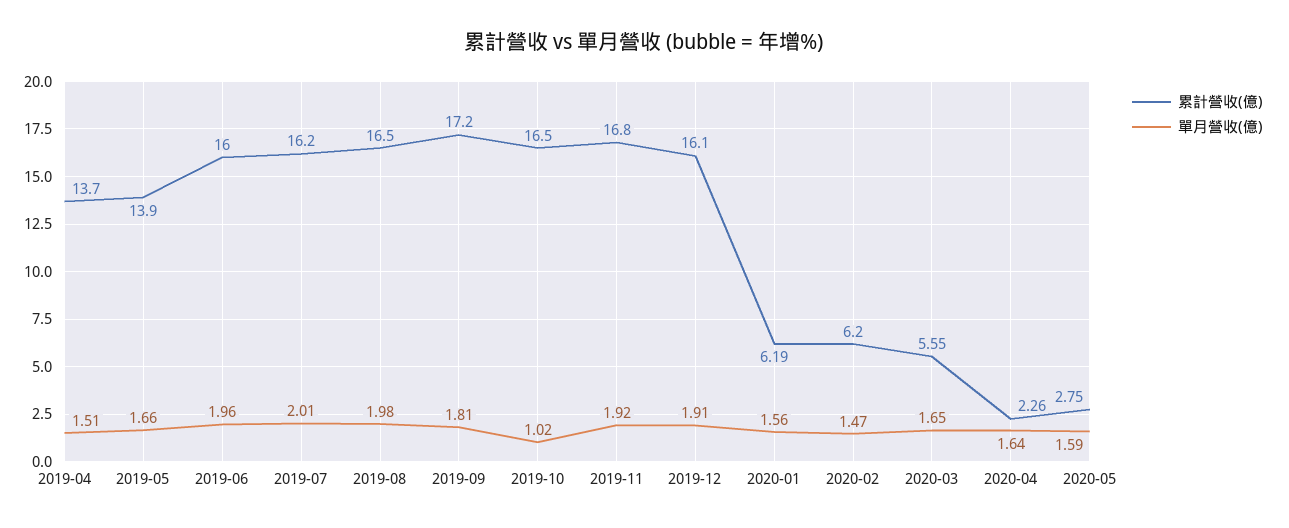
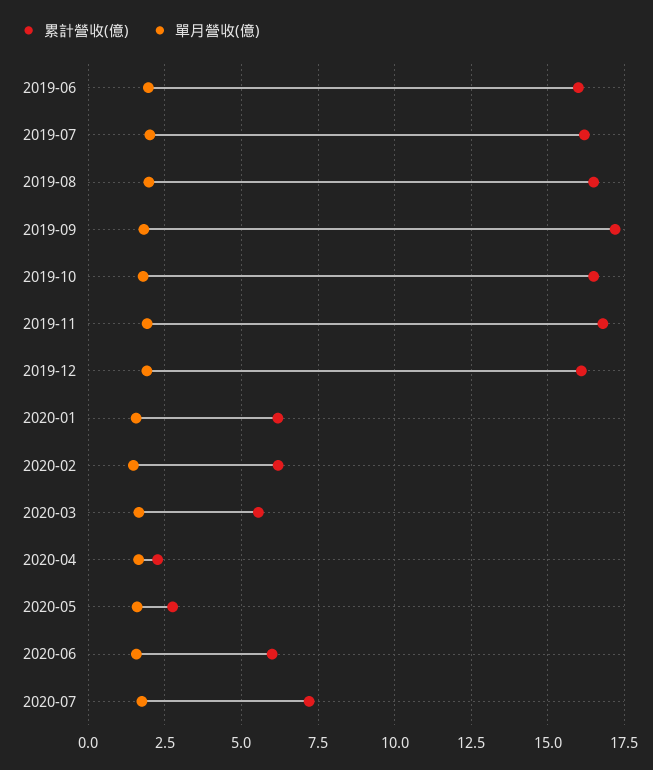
累計營收(億), 2019-04: 13.7 -> none
單月營收(億), 2019-04: 1.51 -> none
累計營收(億), 2019-05: 13.9 -> none
單月營收(億), 2019-05: 1.66 -> none
單月營收(億), 2019-10: 1.02 -> 1.75
累計營收(億), 2020-06: none -> 6
單月營收(億), 2020-06: none -> 1.5
累計營收(億), 2020-07: none -> 7.25
單月營收(億), 2020-07: none -> 1.75

